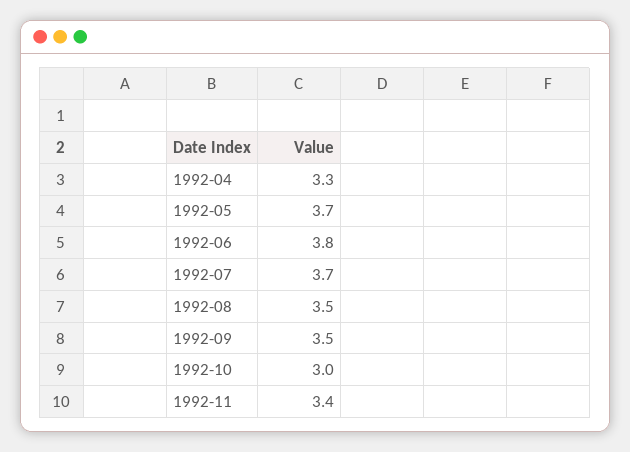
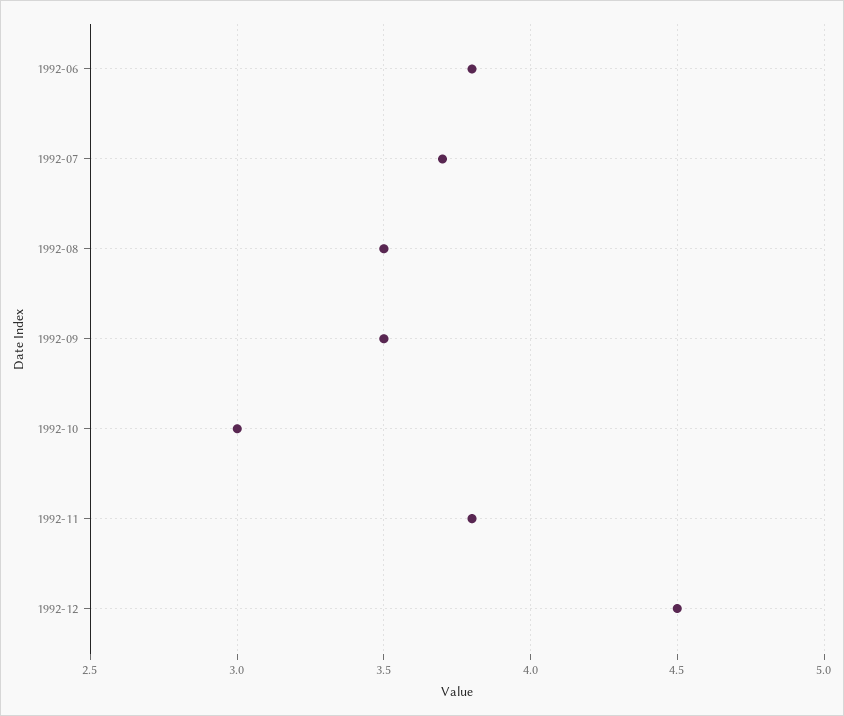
1992-04: 3.3 -> none
1992-05: 3.7 -> none
1992-11: 3.4 -> 3.8
1992-12: none -> 4.5

